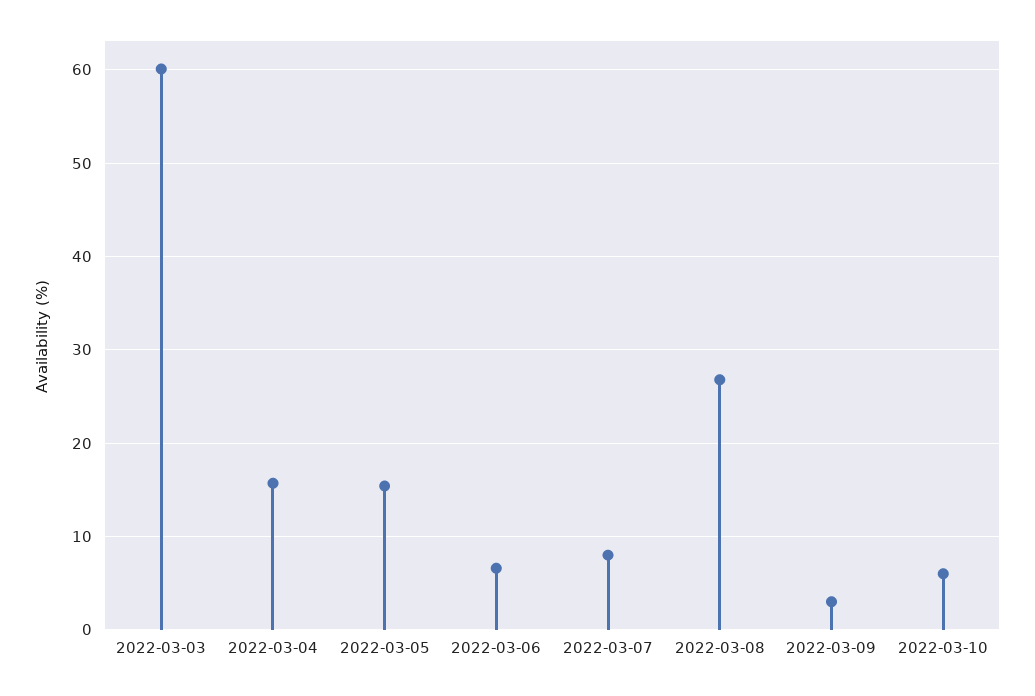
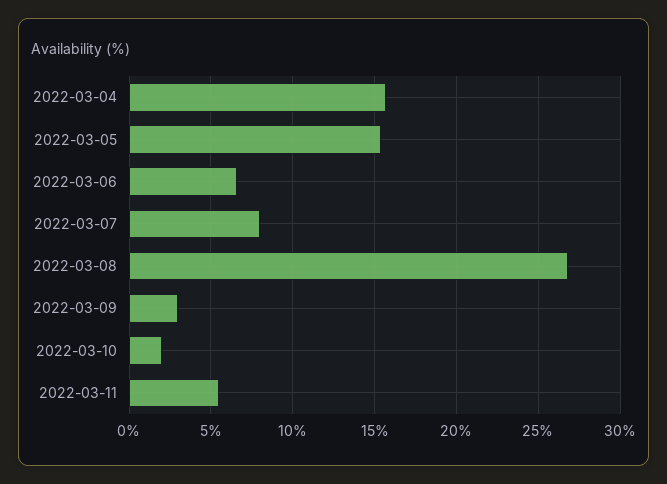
2022-03-03: 60 -> none
2022-03-10: 6 -> 2
2022-03-11: none -> 5.5

